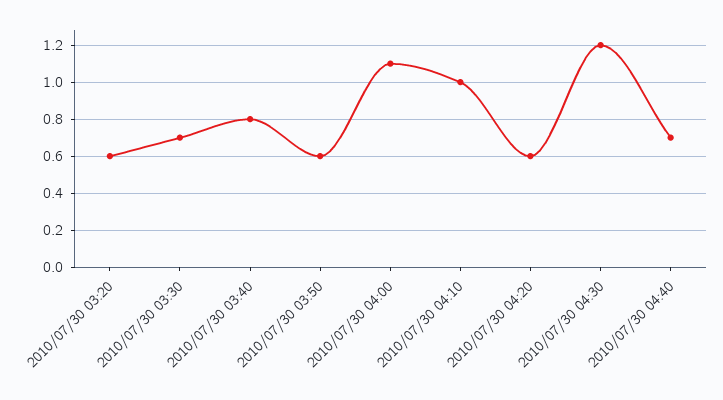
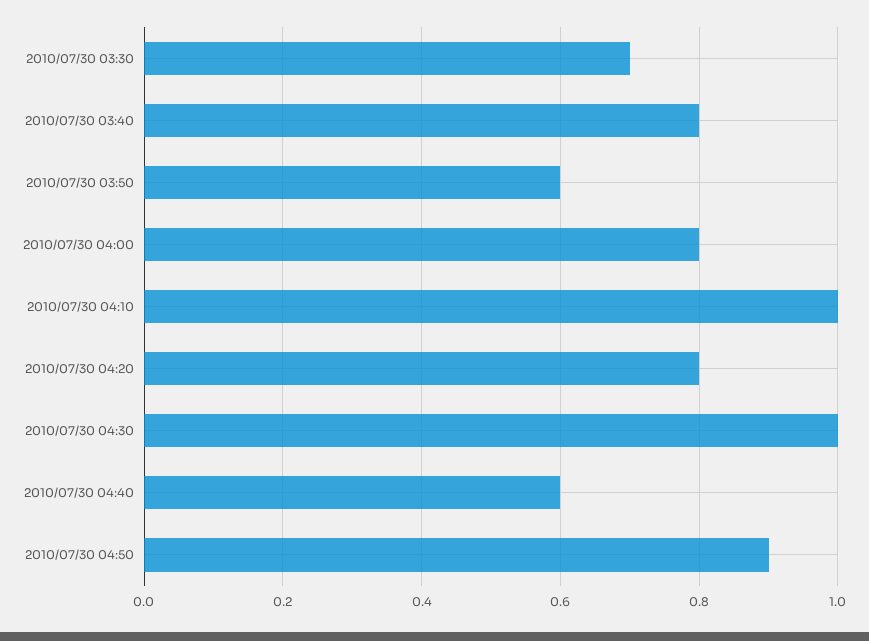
2010/07/30 03:20: 0.6 -> none
2010/07/30 04:00: 1.1 -> 0.8
2010/07/30 04:20: 0.6 -> 0.8
2010/07/30 04:30: 1.2 -> 1
2010/07/30 04:40: 0.7 -> 0.6
2010/07/30 04:50: none -> 0.9

